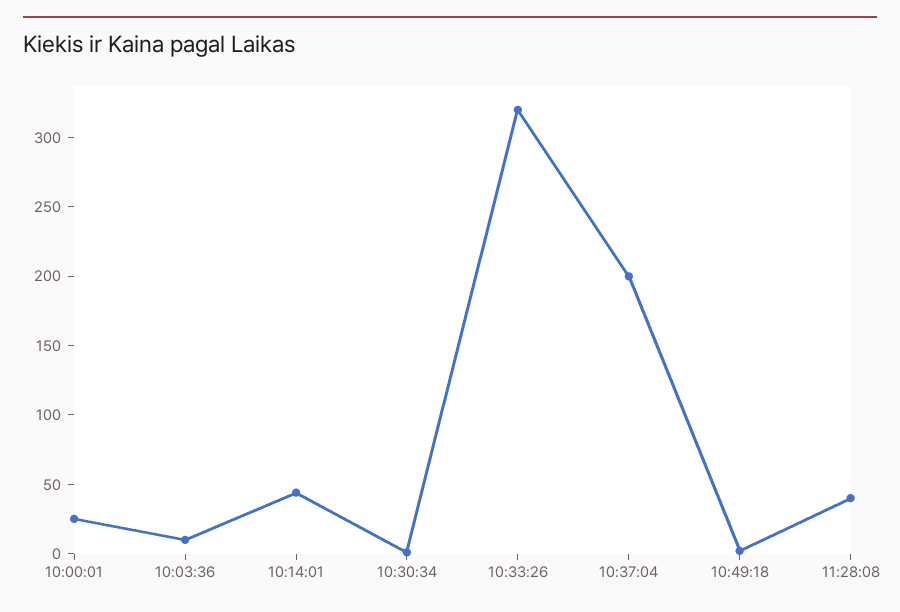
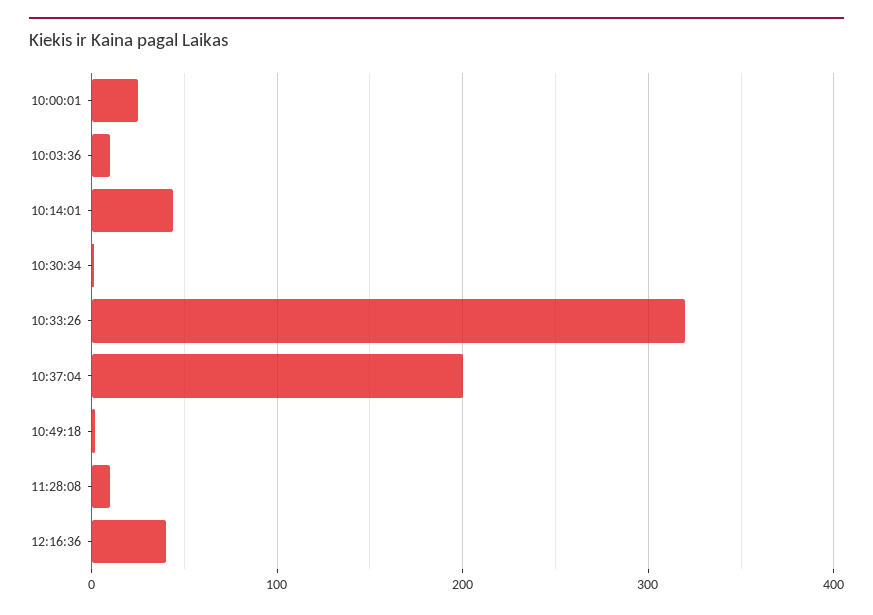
11:28:08: 40 -> 10
12:16:36: none -> 40

